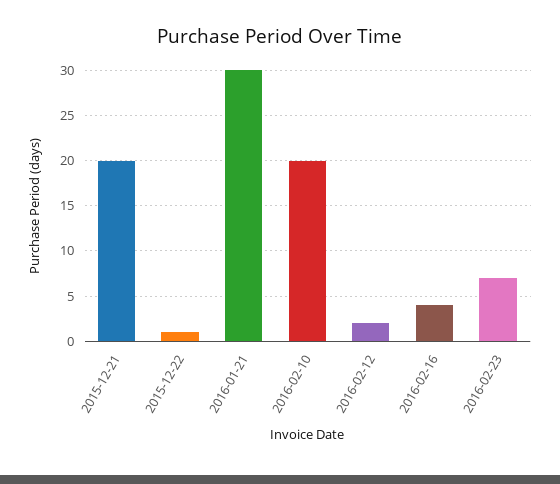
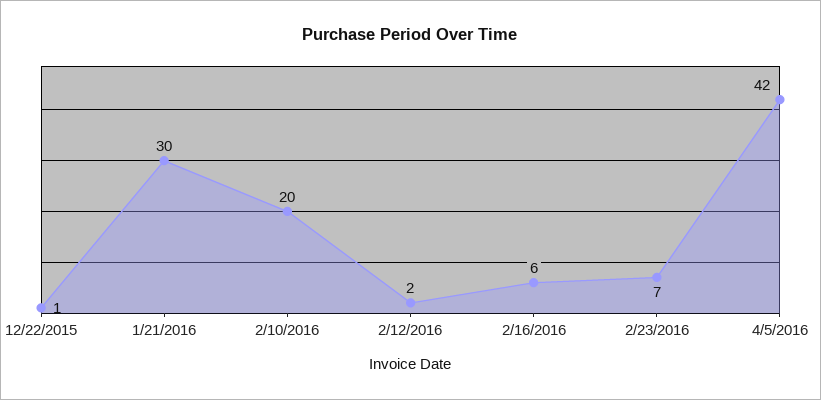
2015-12-21: 20 -> none
2016-02-16: 4 -> 6
4/5/2016: none -> 42

